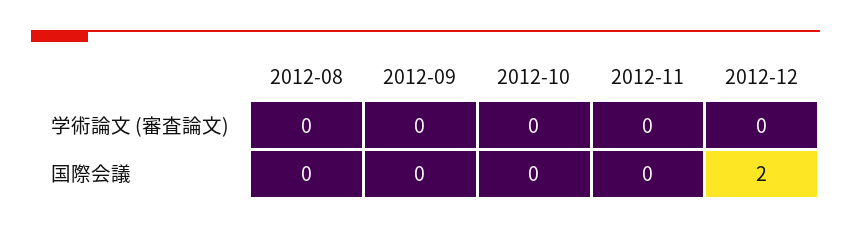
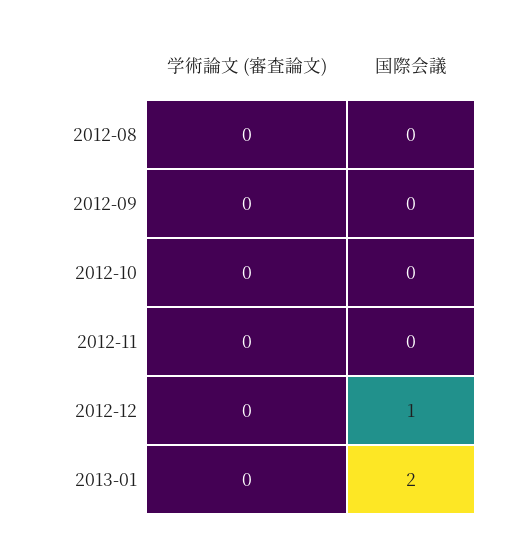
2012-12, 国際会議: 2 -> 1
2013-01, 学術論文 (審査論文): none -> 0
2013-01, 国際会議: none -> 2

